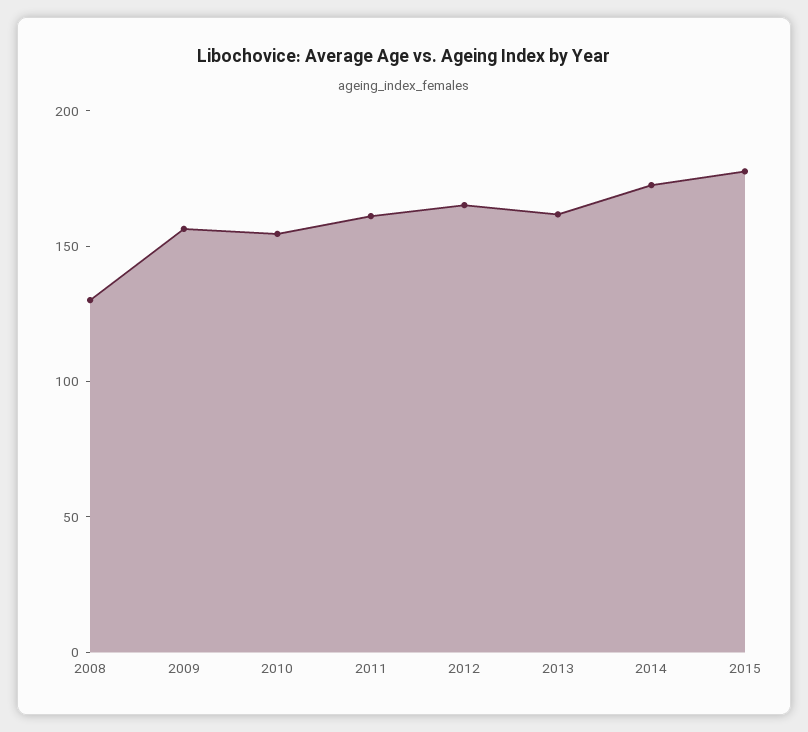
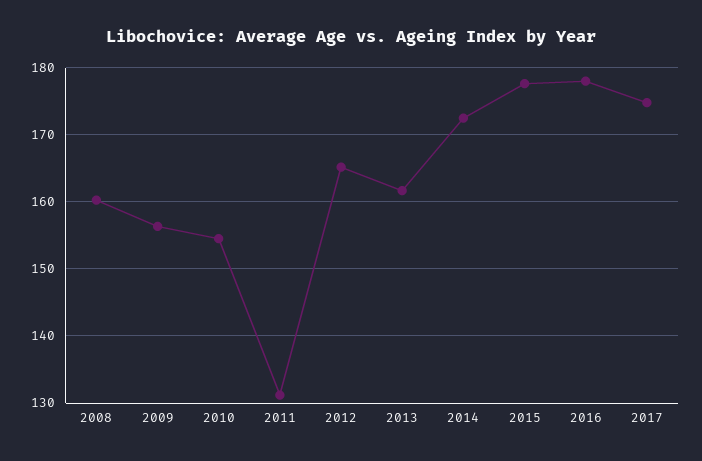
2008: 130 -> 160
2011: 160 -> 131
2016: none -> 178
2017: none -> 175

